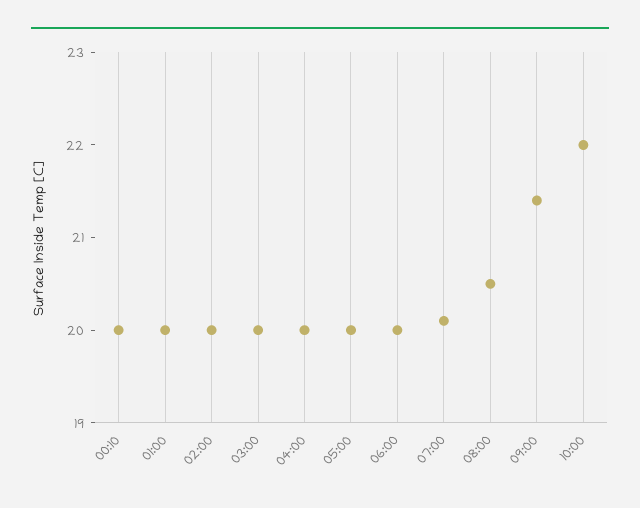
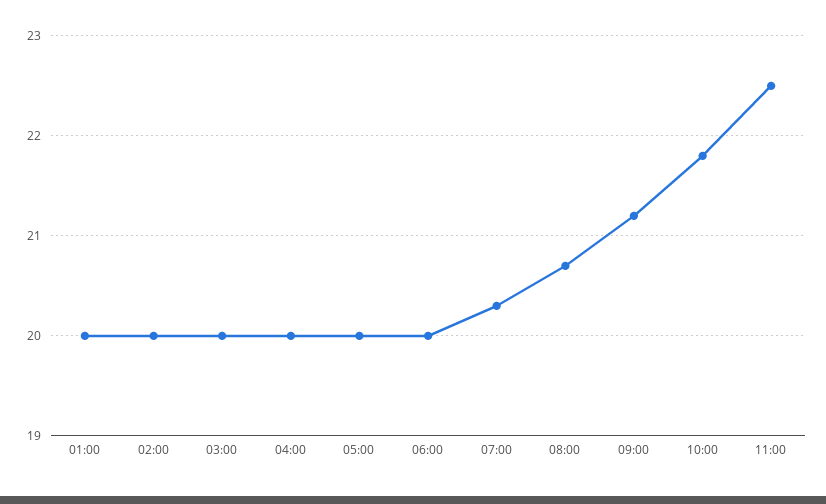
00:10: 20 -> none
07:00: 20.1 -> 20.3
08:00: 20.5 -> 20.7
09:00: 21.4 -> 21.2
10:00: 22 -> 21.8
11:00: none -> 22.5

